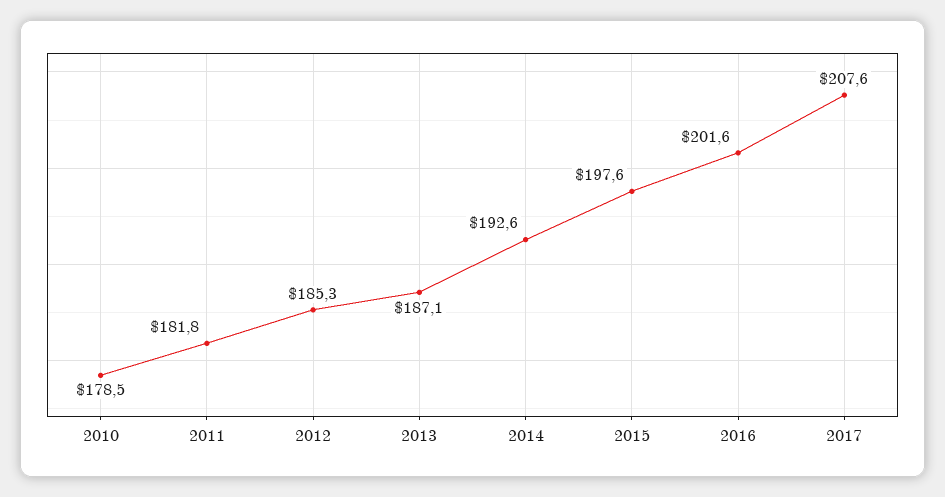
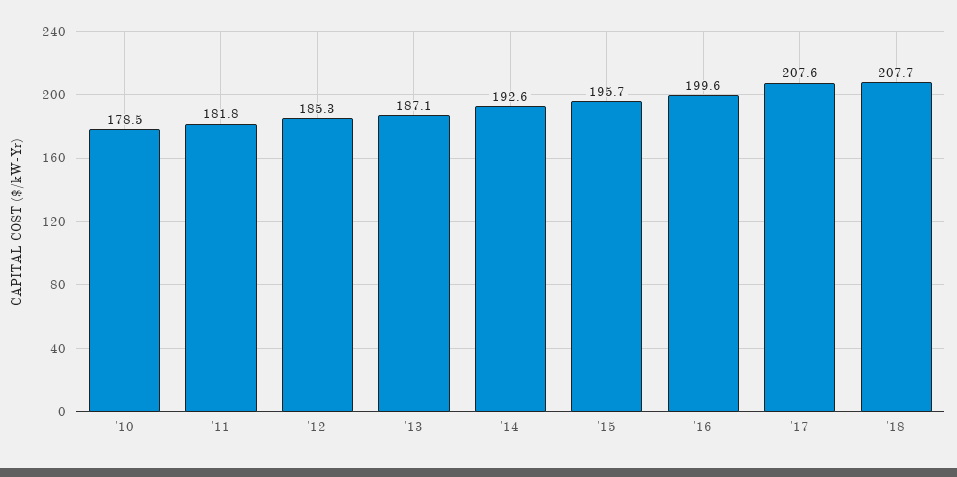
2015: 197.6 -> 195.7
2016: 201.6 -> 199.6
'18: none -> 207.7

